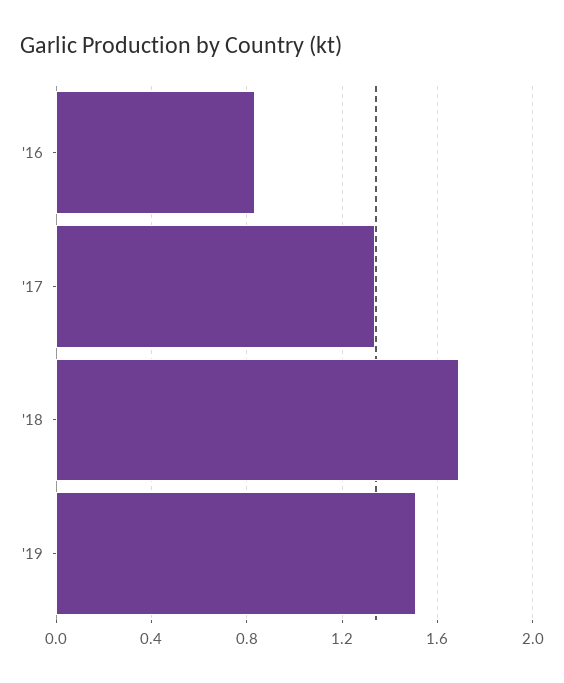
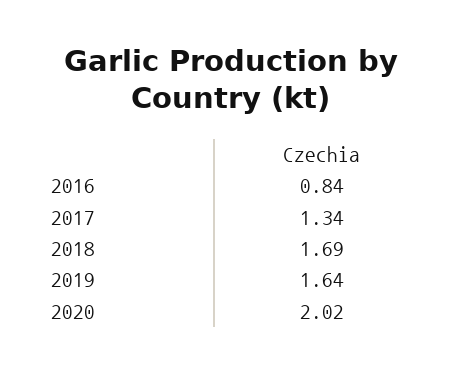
'19: 1.5 -> 1.64
2020: none -> 2.02

